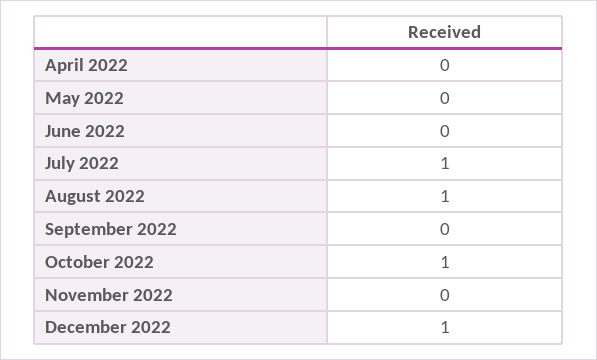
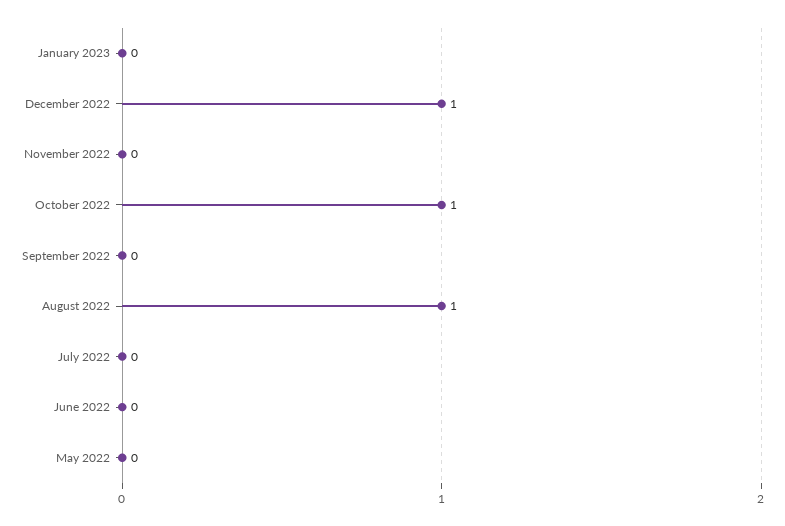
April 2022: 0 -> none
July 2022: 1 -> 0
January 2023: none -> 0

